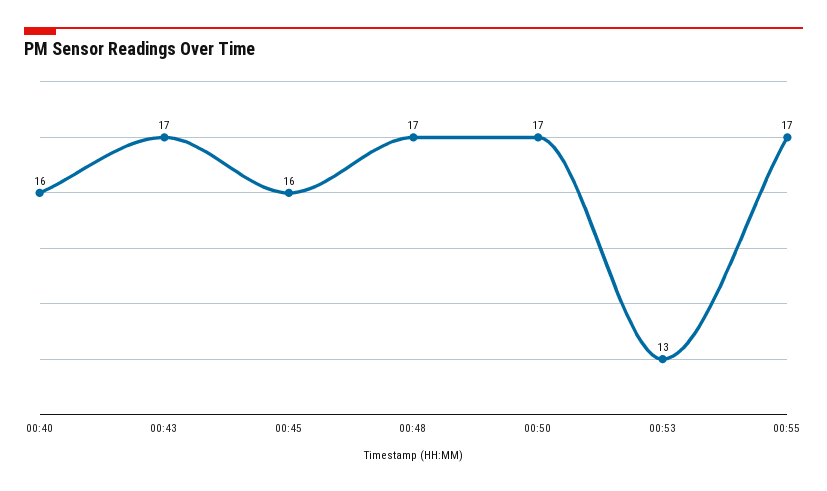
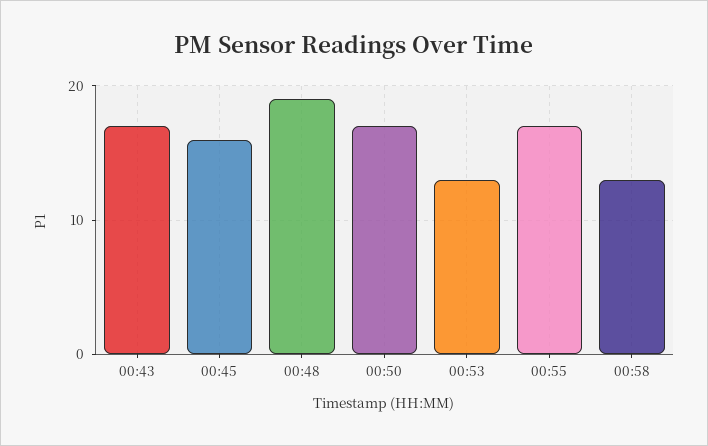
00:40: 16 -> none
00:48: 17 -> 19
00:58: none -> 13

